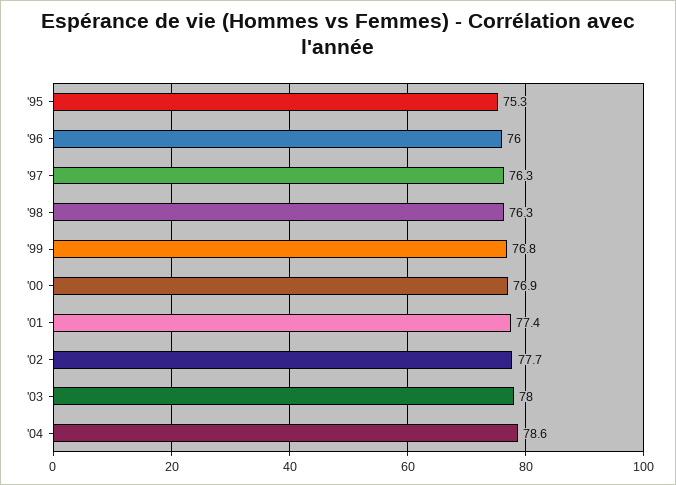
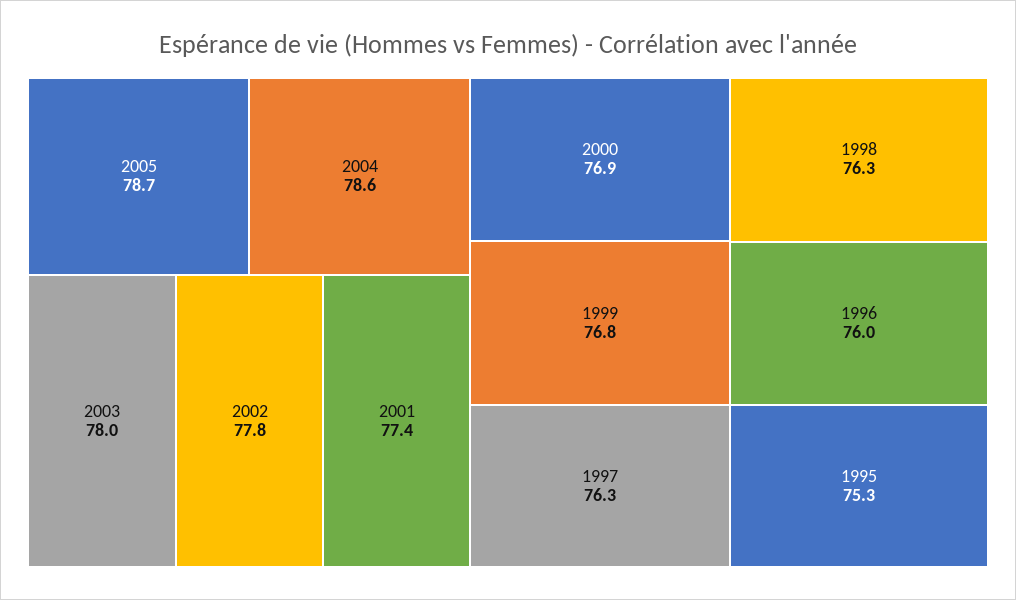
'02: 77.7 -> 77.8
2005: none -> 78.7

